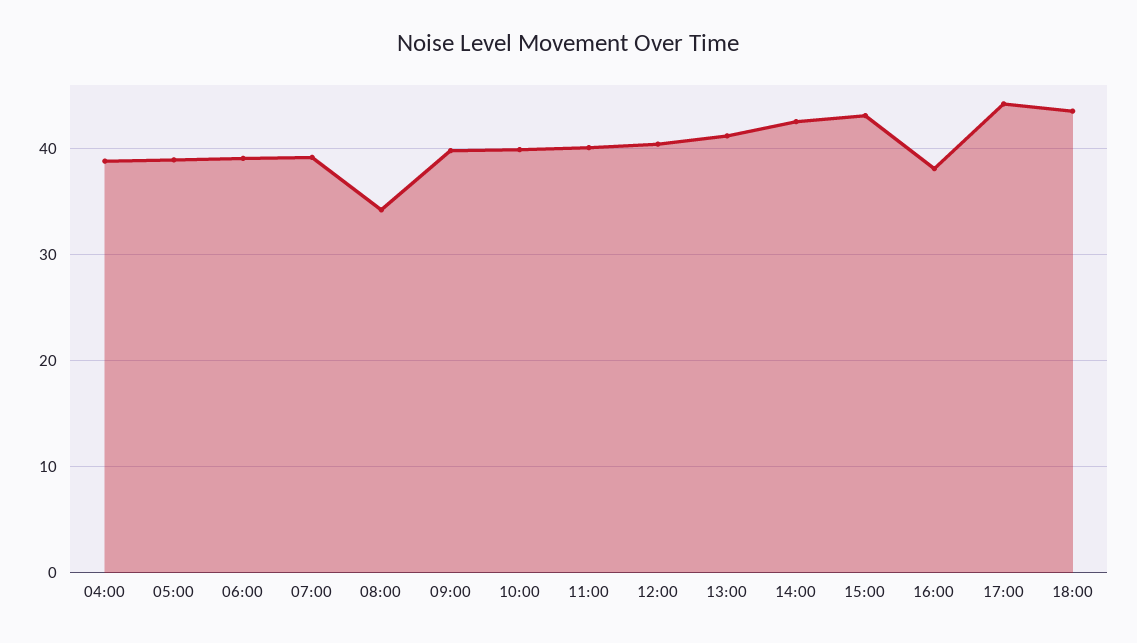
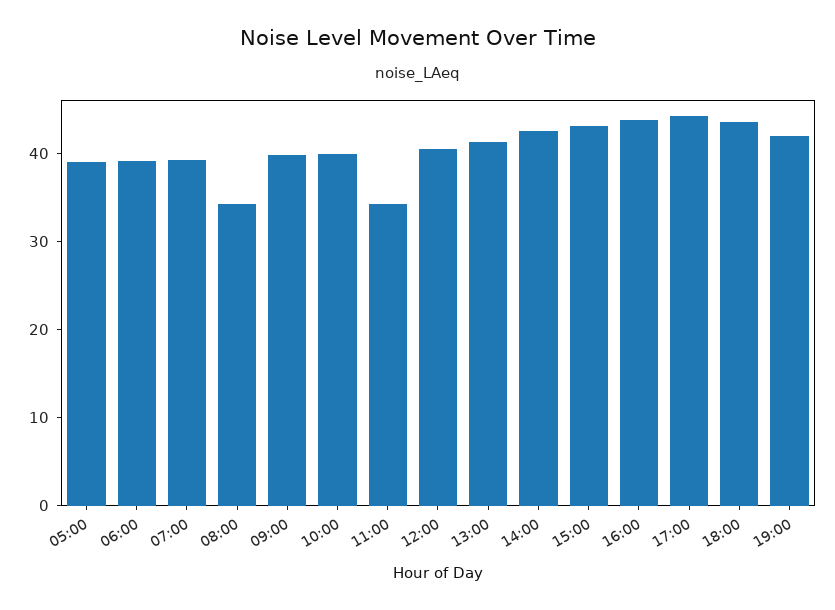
04:00: 39 -> none
11:00: 40 -> 34
16:00: 38 -> 44
19:00: none -> 42

